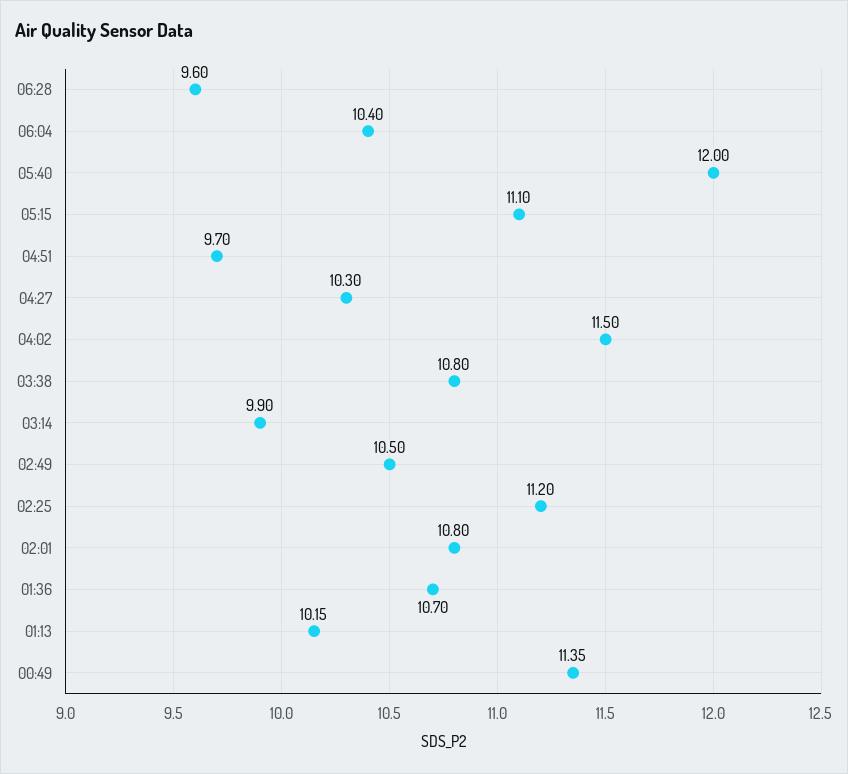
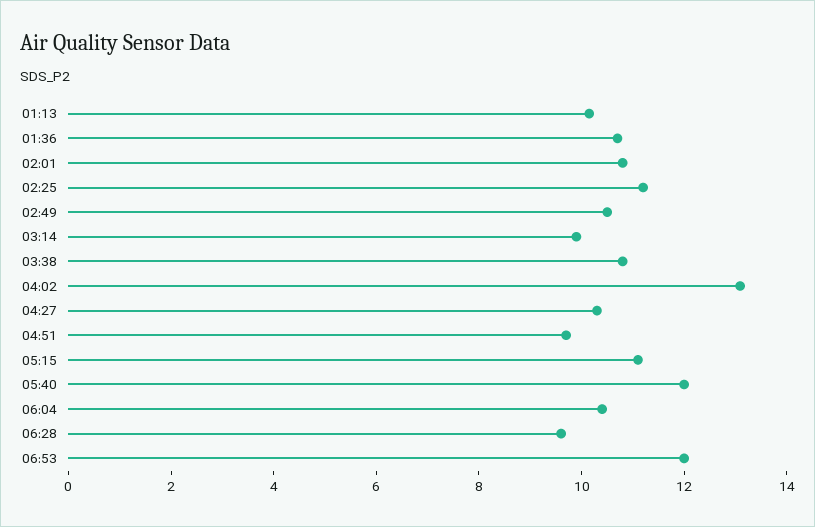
04:02: 11.5 -> 13
00:49: 11.35 -> none
06:53: none -> 12

